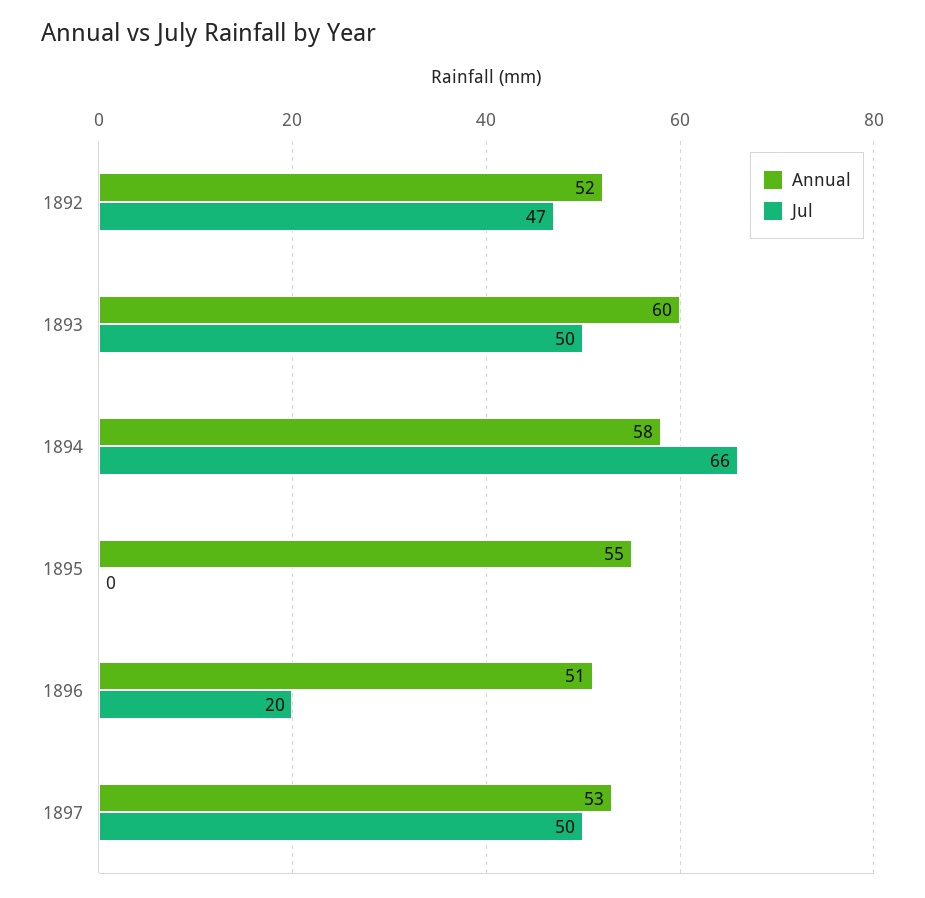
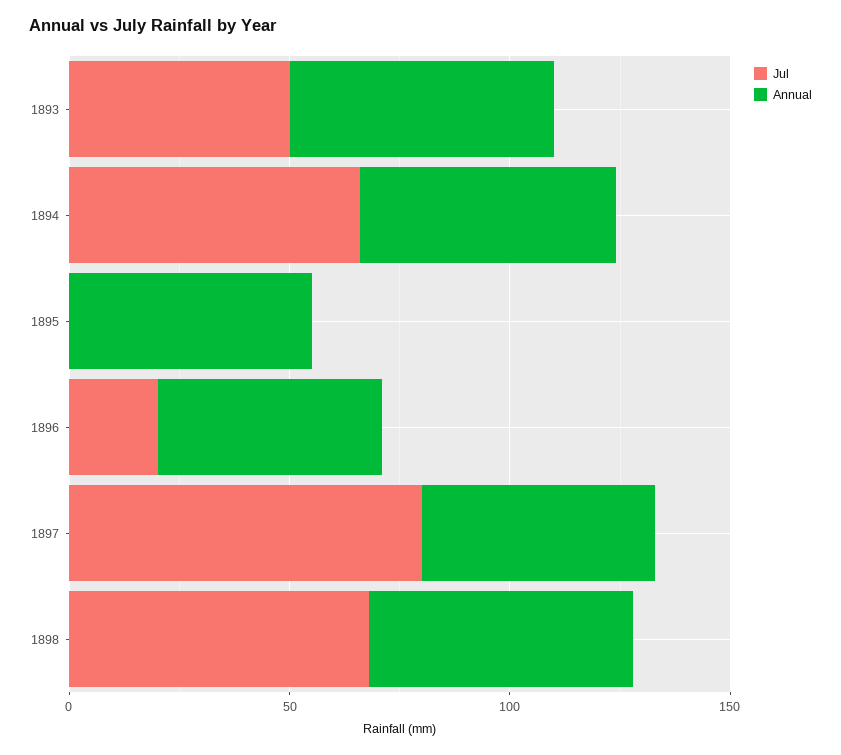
Annual, 1892: 52 -> none
Jul, 1892: 47 -> none
Jul, 1897: 50 -> 80
Jul, 1898: none -> 70
Annual, 1898: none -> 60

